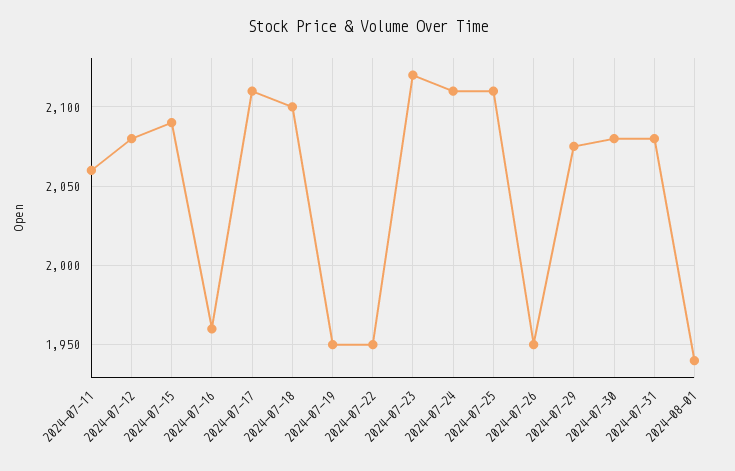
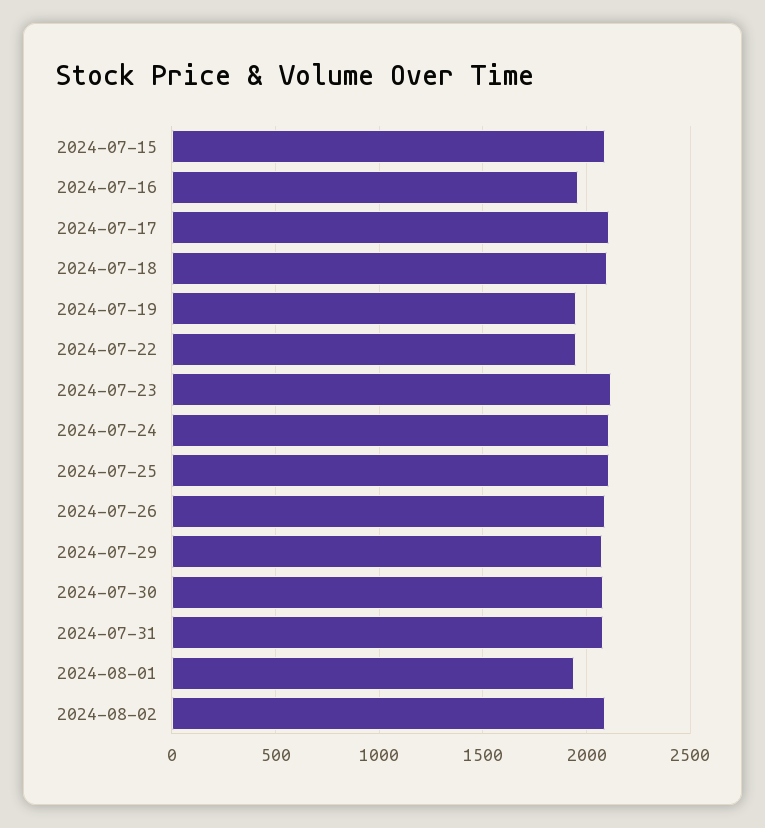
2024-07-11: 2060 -> none
2024-07-12: 2080 -> none
2024-07-26: 1950 -> 2100
2024-08-02: none -> 2100

